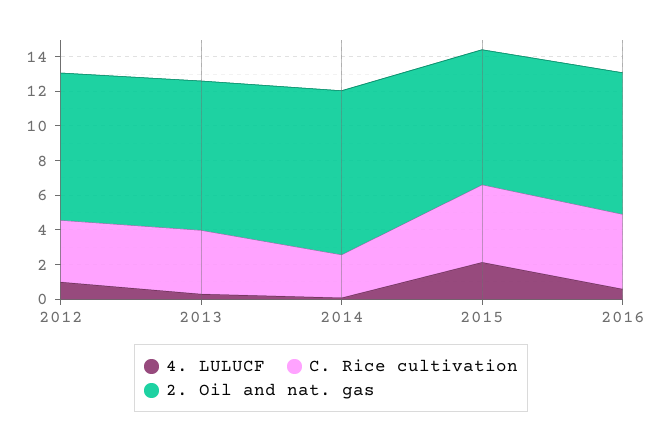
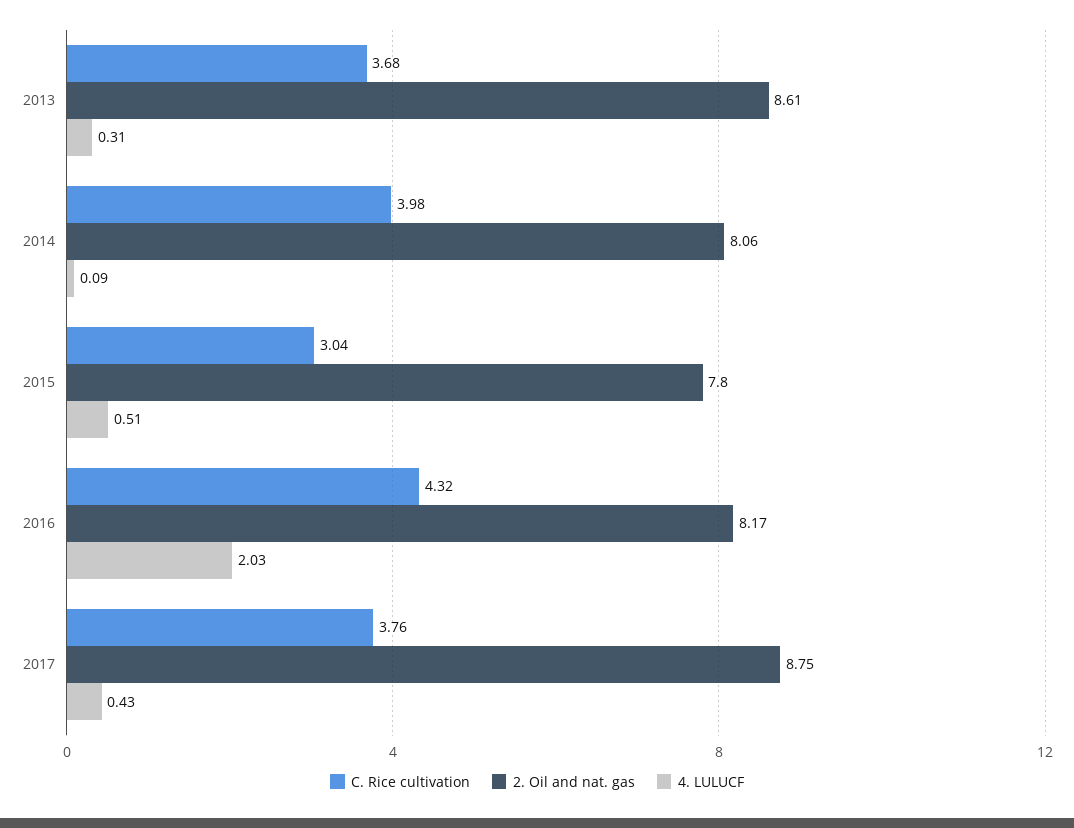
4. LULUCF, 2012: 1 -> none
C. Rice cultivation, 2012: 3.5 -> none
2. Oil and nat. gas, 2012: 8.5 -> none
C. Rice cultivation, 2014: 2.5 -> 3.98
2. Oil and nat. gas, 2014: 9.5 -> 8.06
4. LULUCF, 2015: 2 -> 0.51
C. Rice cultivation, 2015: 4.5 -> 3.04
4. LULUCF, 2016: 0.5 -> 2.03
C. Rice cultivation, 2017: none -> 3.76
2. Oil and nat. gas, 2017: none -> 8.75
4. LULUCF, 2017: none -> 0.43

